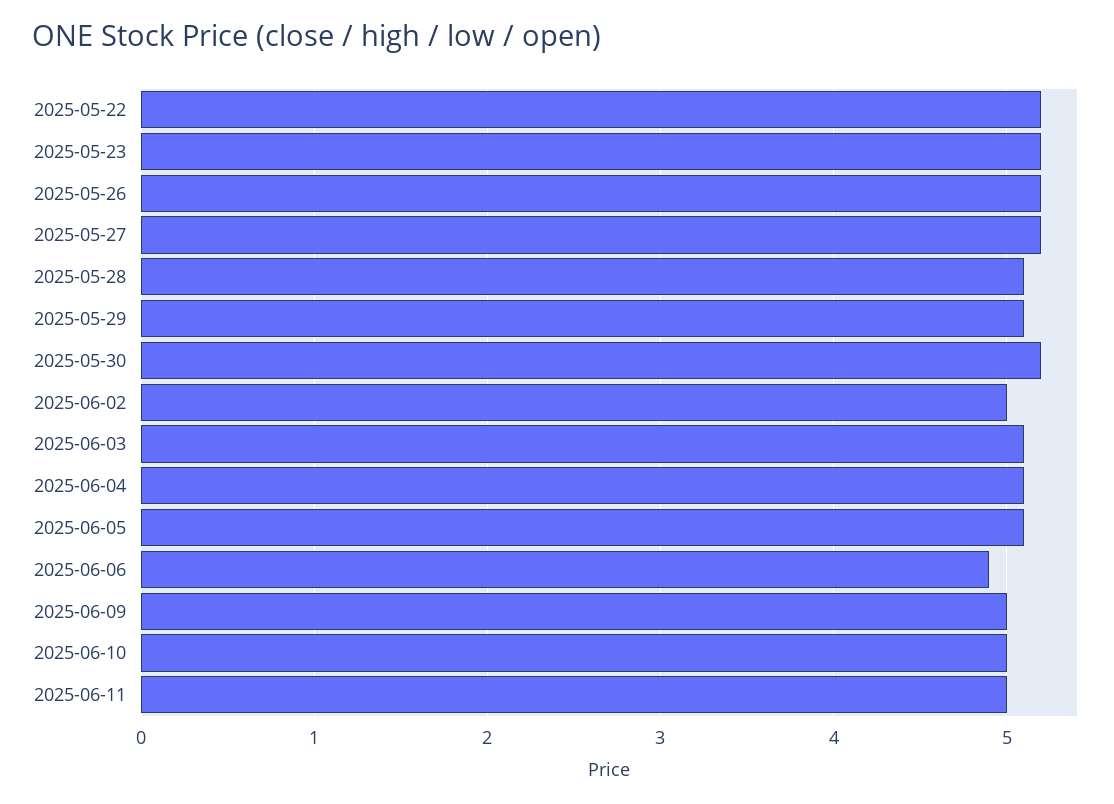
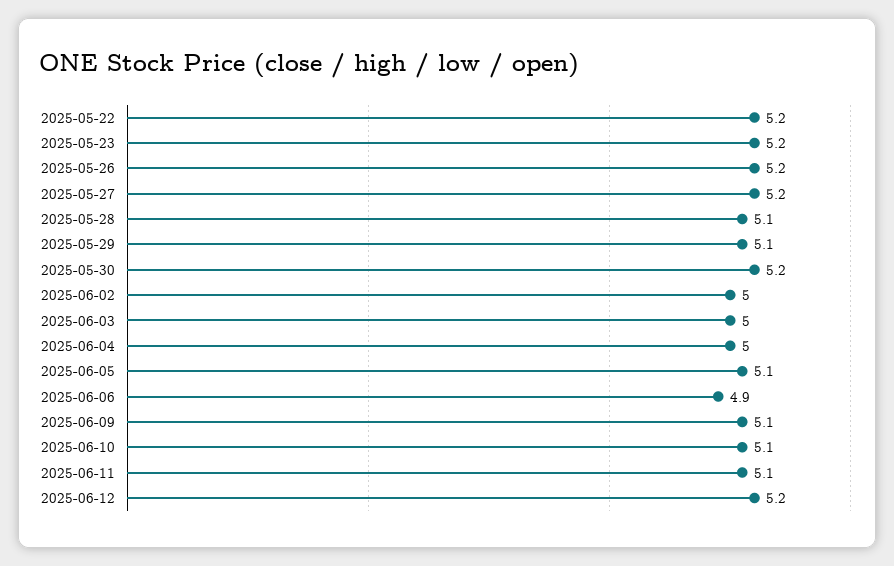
2025-06-03: 5.1 -> 5
2025-06-04: 5.1 -> 5
2025-06-09: 5 -> 5.1
2025-06-10: 5 -> 5.1
2025-06-11: 5 -> 5.1
2025-06-12: none -> 5.2

